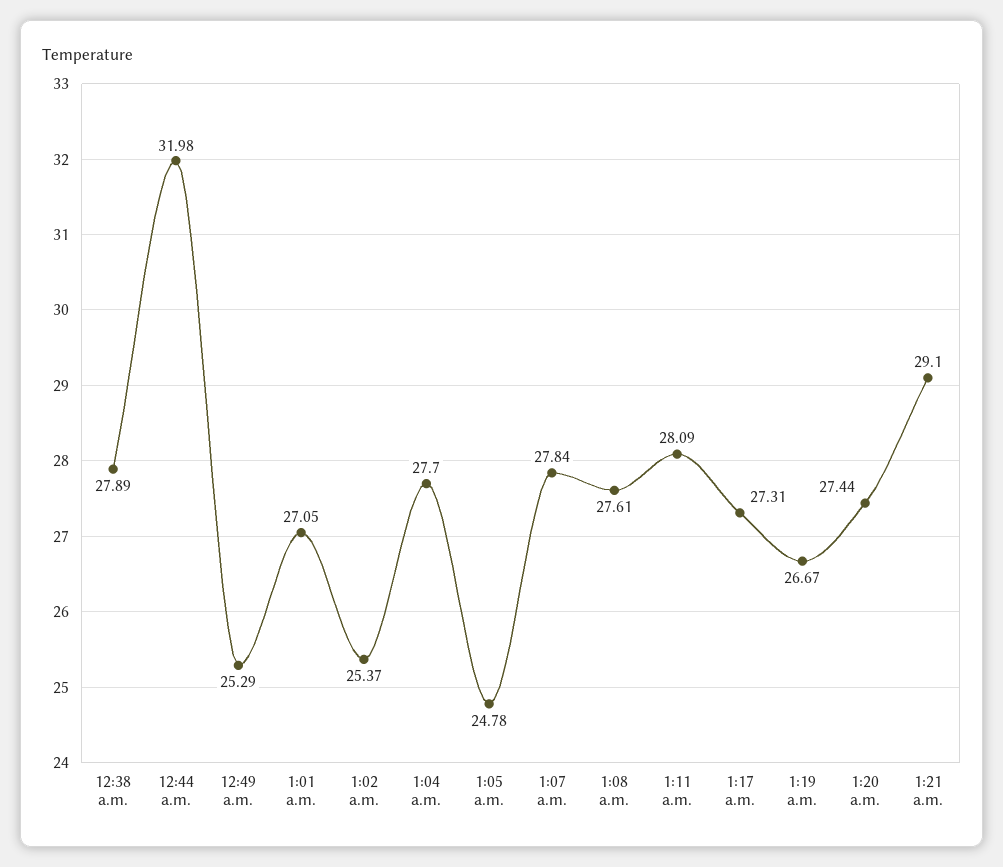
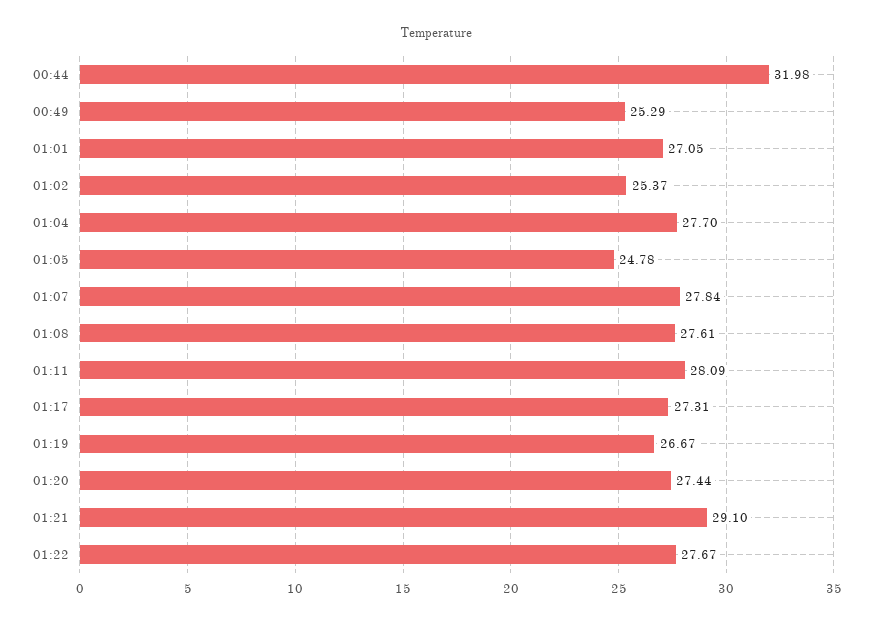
12:38 a.m.: 27.89 -> none
01:22: none -> 27.67

